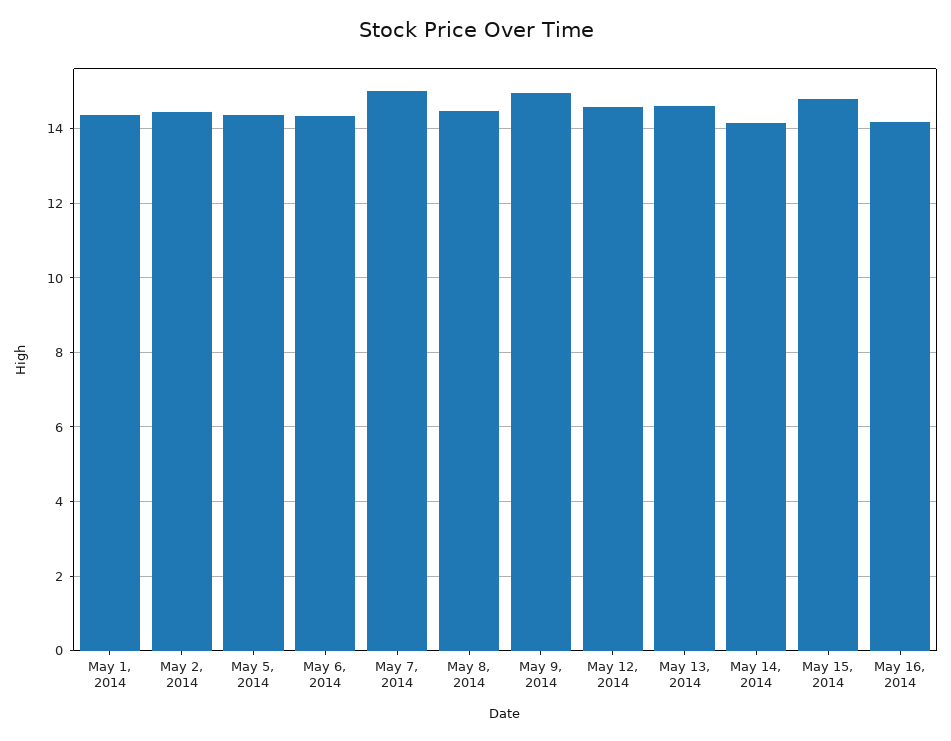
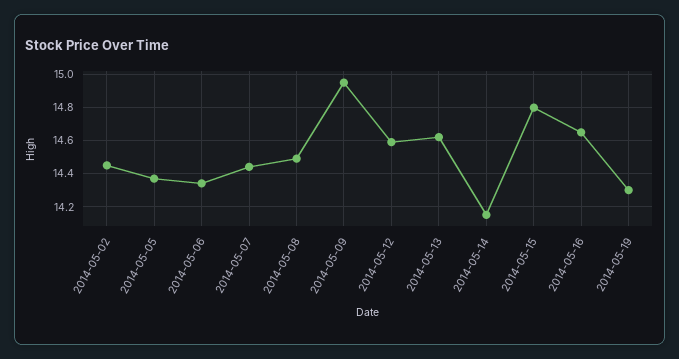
May 1, 2014: 14.4 -> none
May 7, 2014: 15 -> 14.45
May 16, 2014: 14.2 -> 14.65
2014-05-19: none -> 14.3

